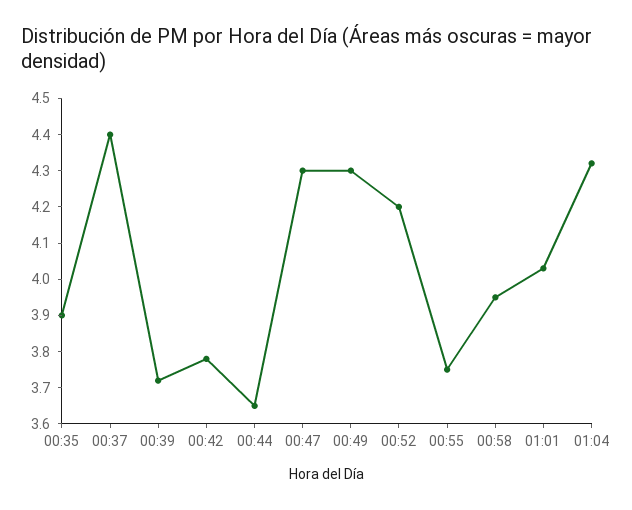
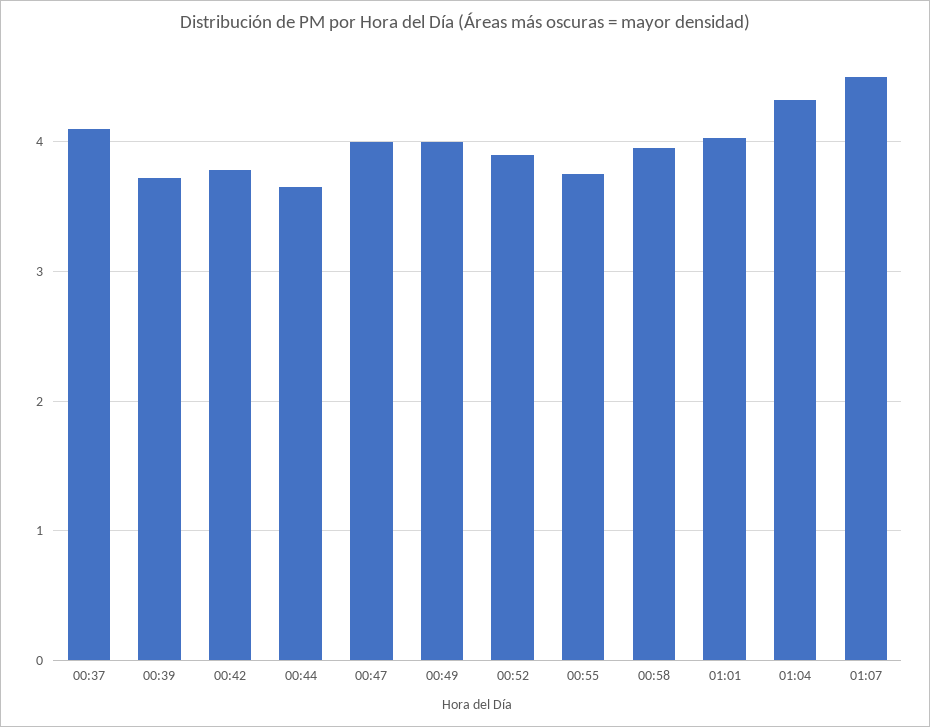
00:35: 3.9 -> none
00:37: 4.4 -> 4.1
00:47: 4.3 -> 4
00:49: 4.3 -> 4
00:52: 4.2 -> 3.9
01:07: none -> 4.5

